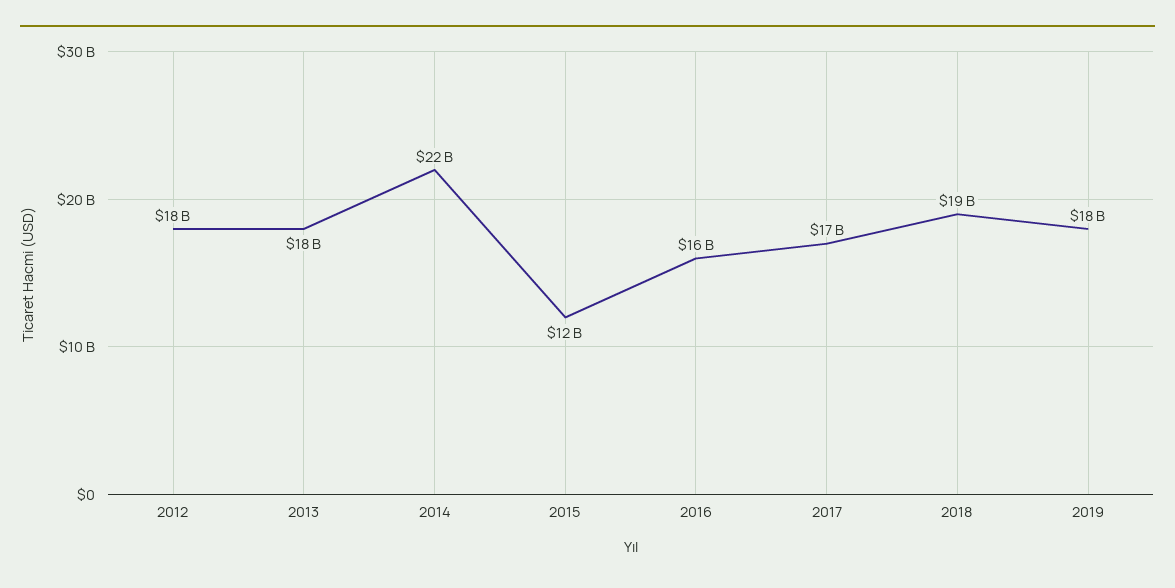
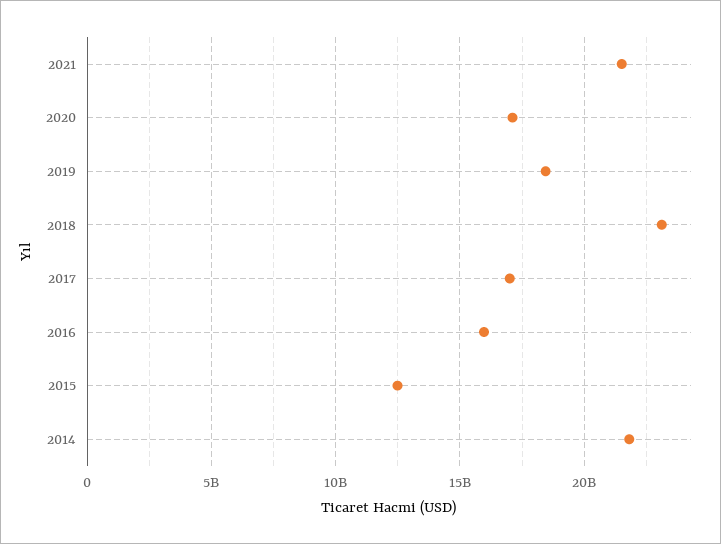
2012: 18000000000 -> none
2013: 18000000000 -> none
2018: 19000000000 -> 23000000000
2021: none -> 21500000000
2020: none -> 17000000000

